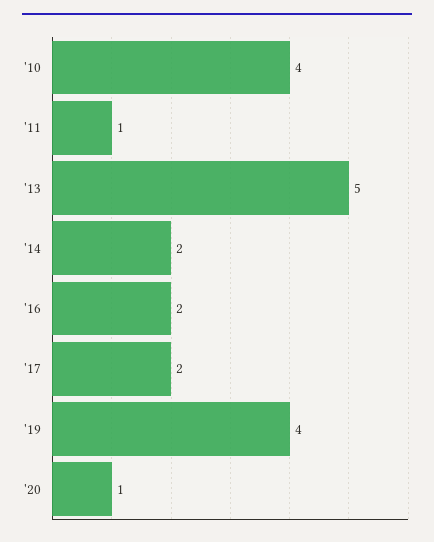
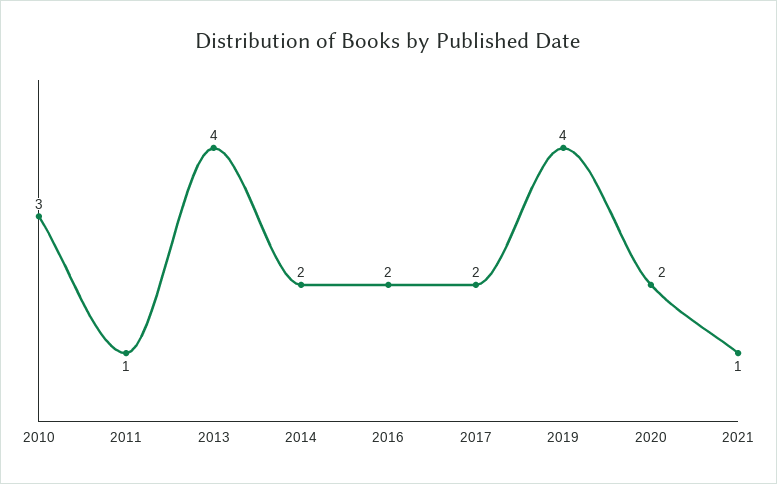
'10: 4 -> 3
'13: 5 -> 4
'20: 1 -> 2
2021: none -> 1

